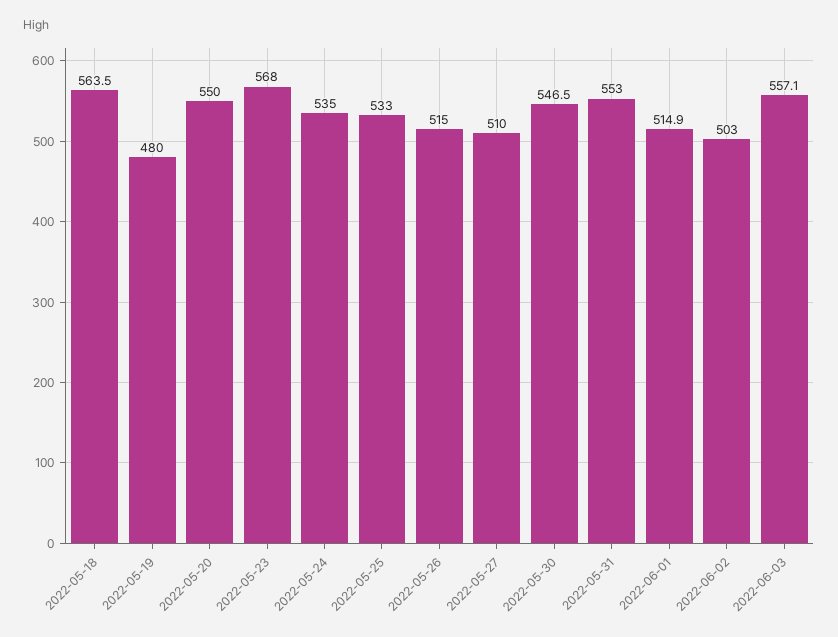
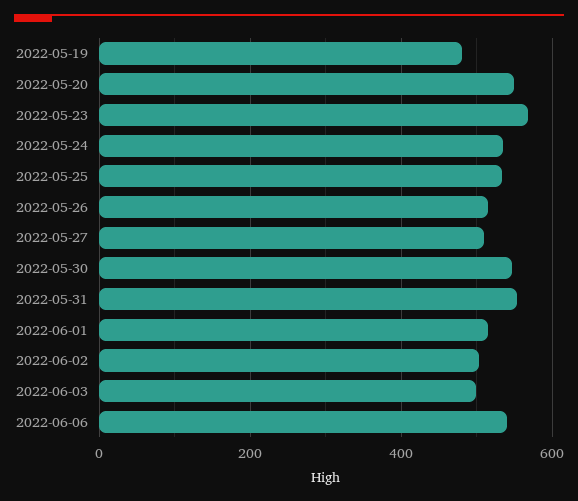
2022-05-18: 563.5 -> none
2022-06-03: 557.1 -> 500
2022-06-06: none -> 540

